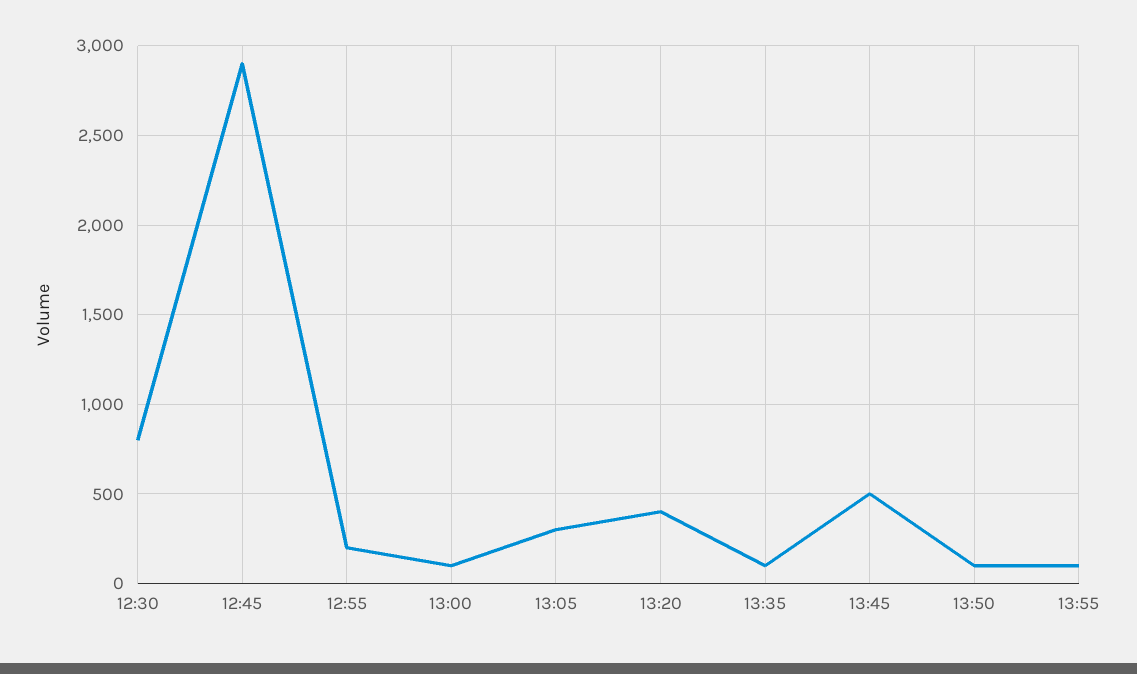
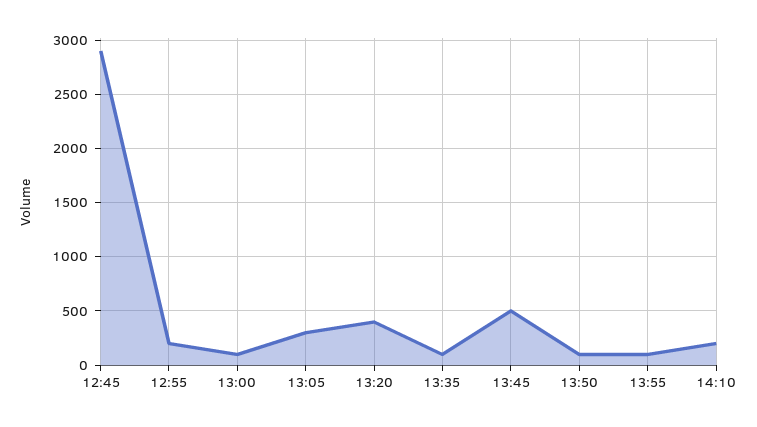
12:30: 800 -> none
14:10: none -> 200

